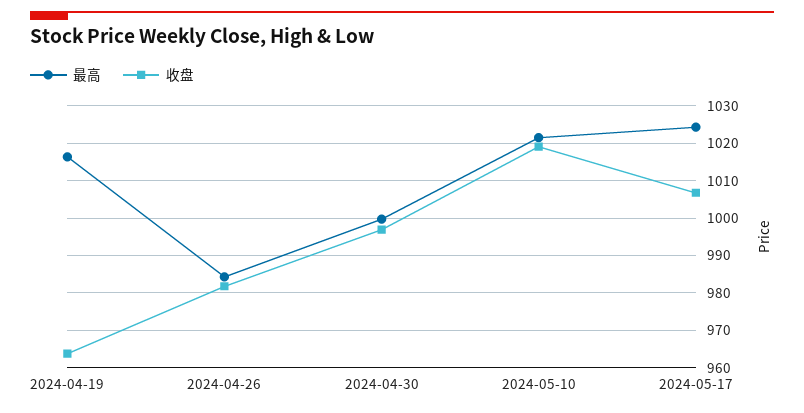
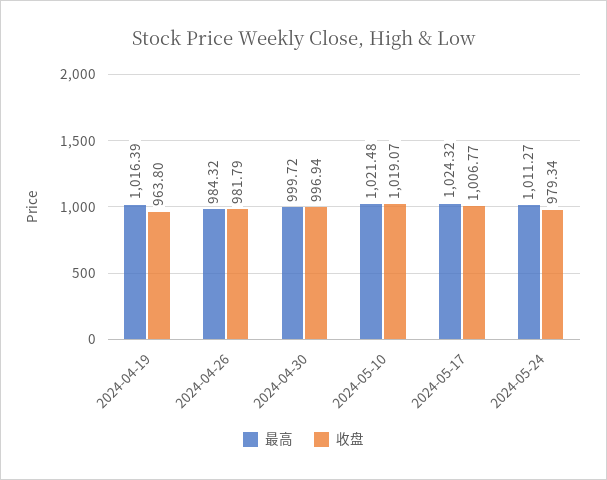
最高, 2024-05-24: none -> 1011.27
收盘, 2024-05-24: none -> 979.34

